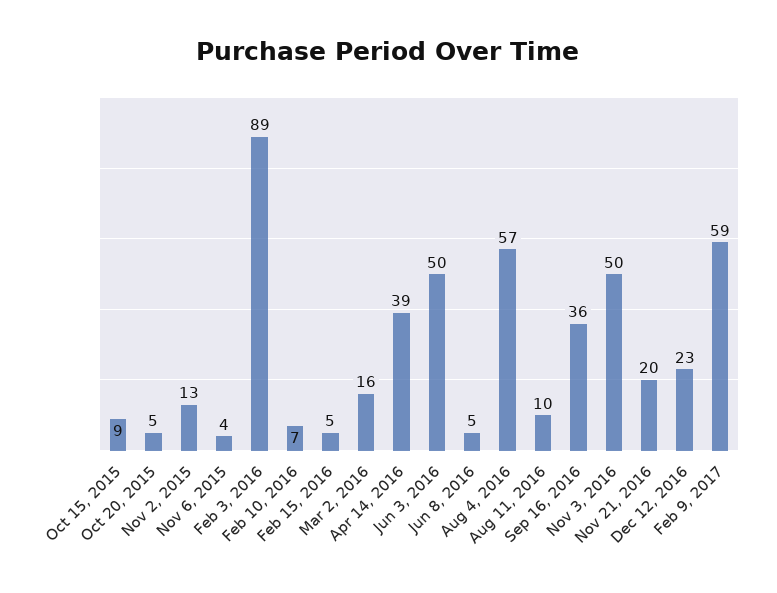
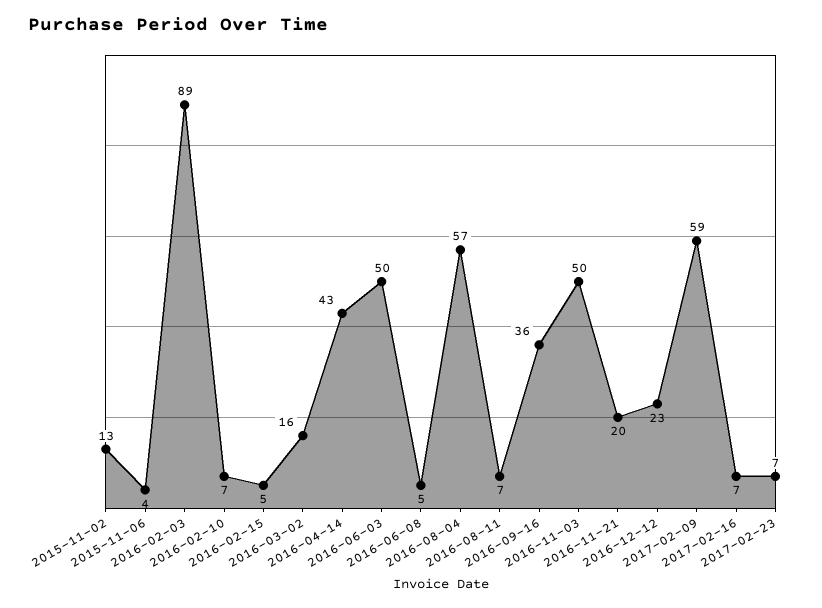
Oct 15, 2015: 9 -> none
Oct 20, 2015: 5 -> none
Apr 14, 2016: 39 -> 43
Aug 11, 2016: 10 -> 7
2017-02-16: none -> 7
2017-02-23: none -> 7

